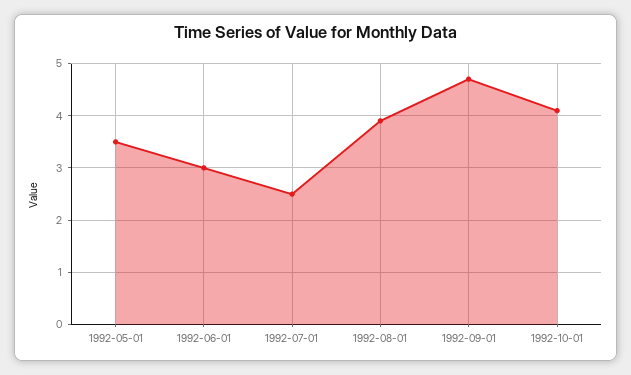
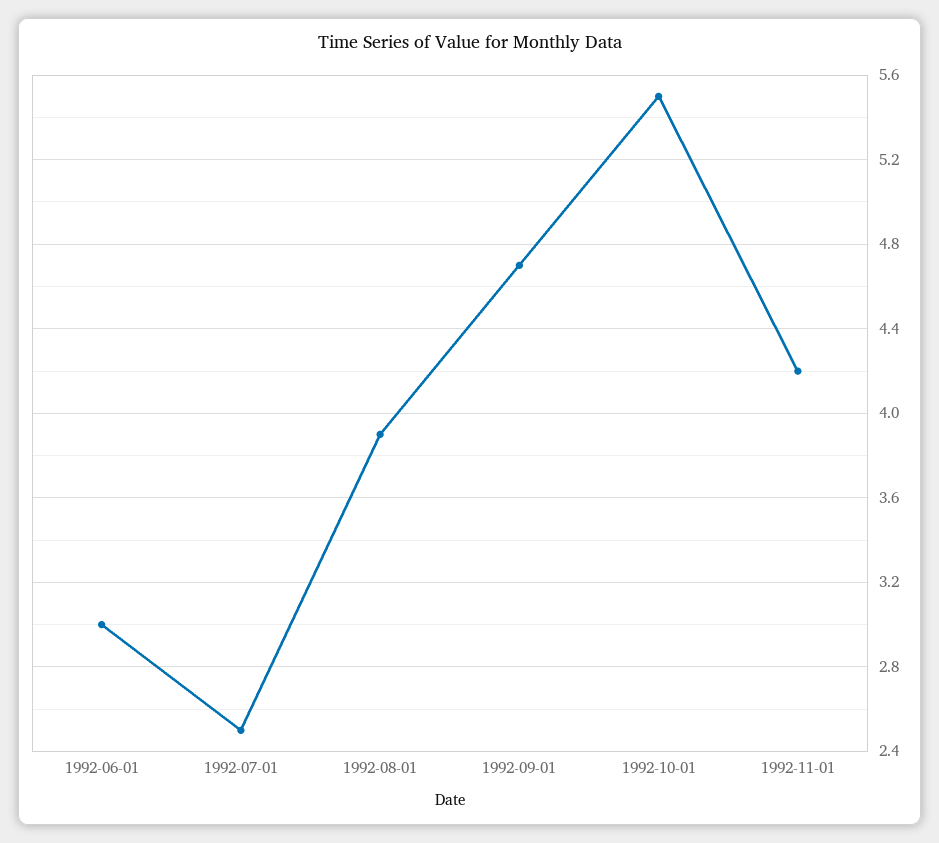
1992-05-01: 3.5 -> none
1992-10-01: 4 -> 5.5
1992-11-01: none -> 4.2

